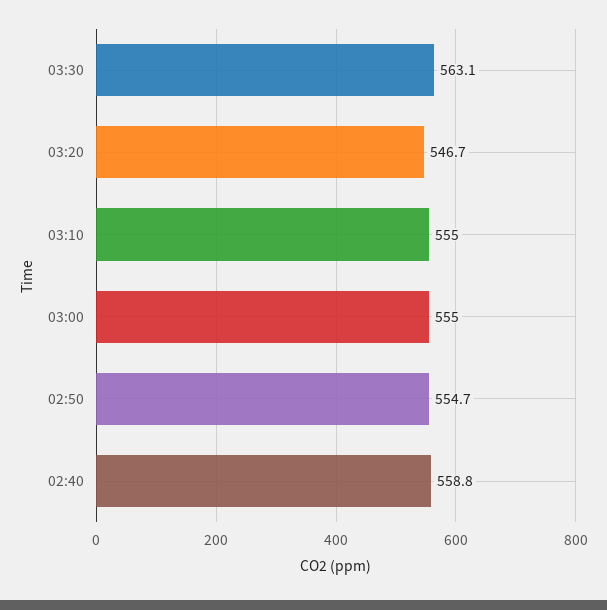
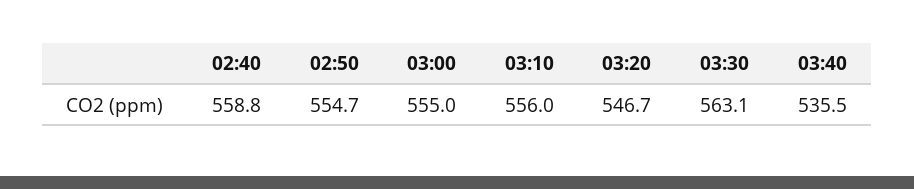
03:10: 555 -> 556
03:40: none -> 535.5

